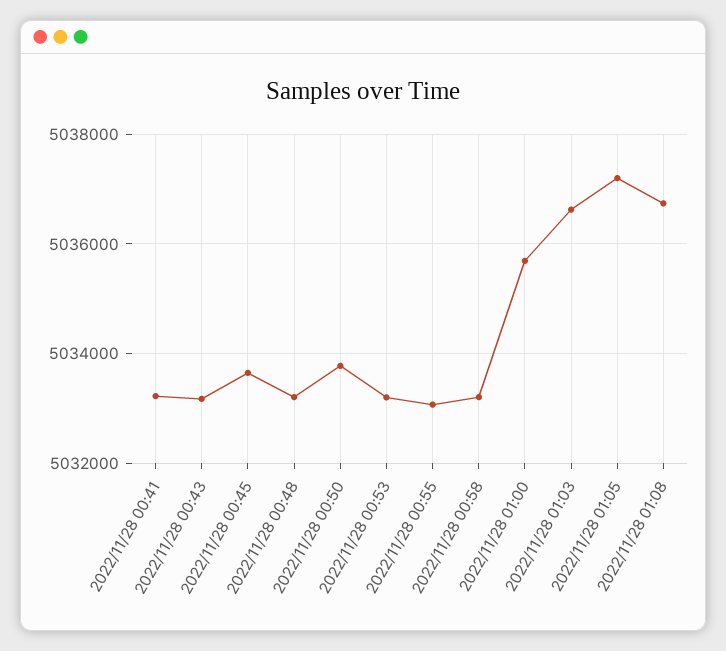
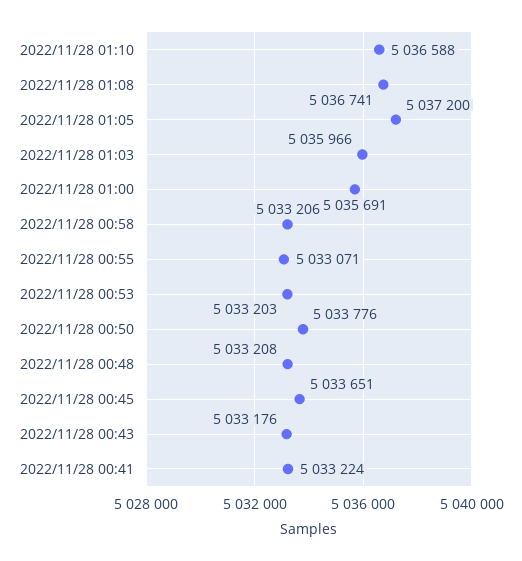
2022/11/28 01:03: 5036600 -> 5035966
2022/11/28 01:10: none -> 5036588

